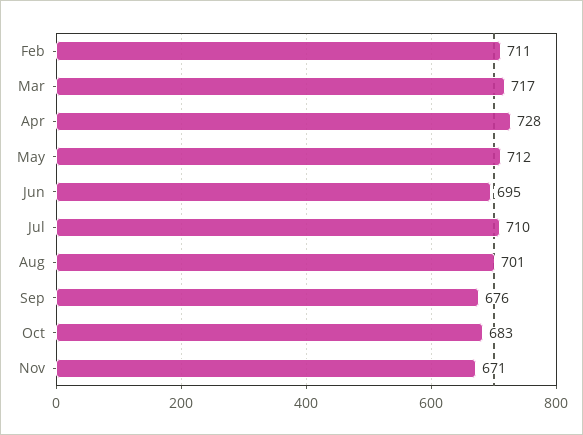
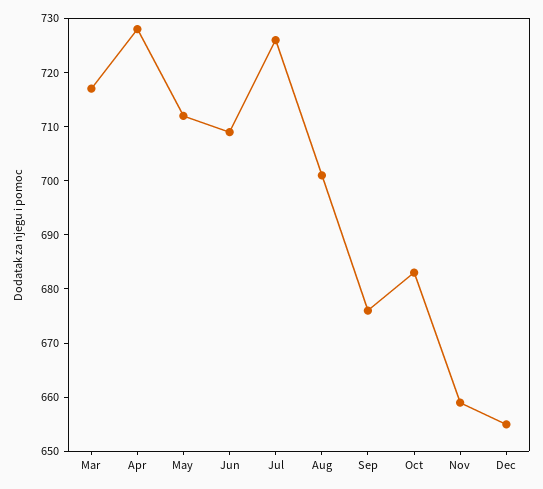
Feb: 711 -> none
Jun: 695 -> 710
Jul: 710 -> 725
Nov: 671 -> 660
Dec: none -> 655

